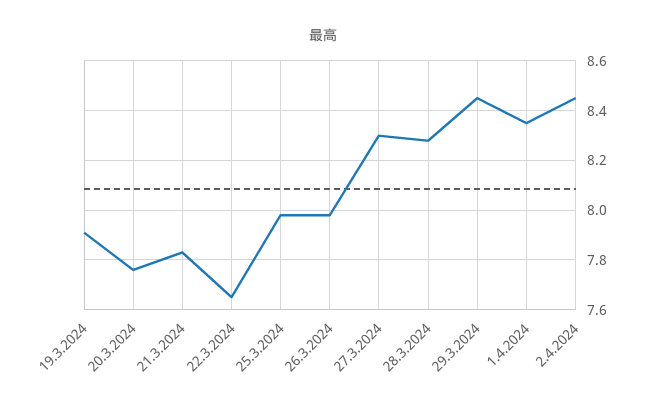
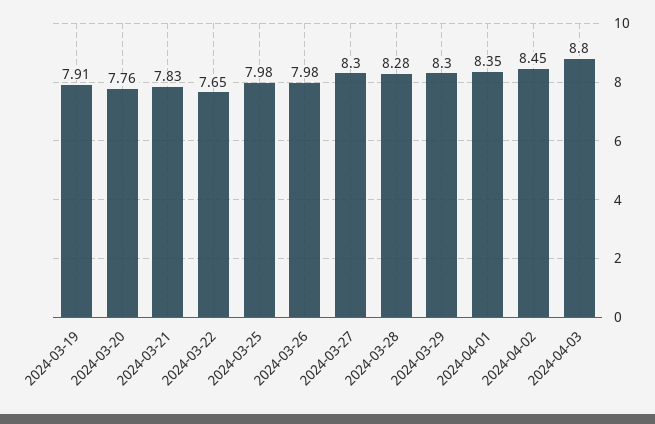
29.3.2024: 8.45 -> 8.3
2024-04-03: none -> 8.8

